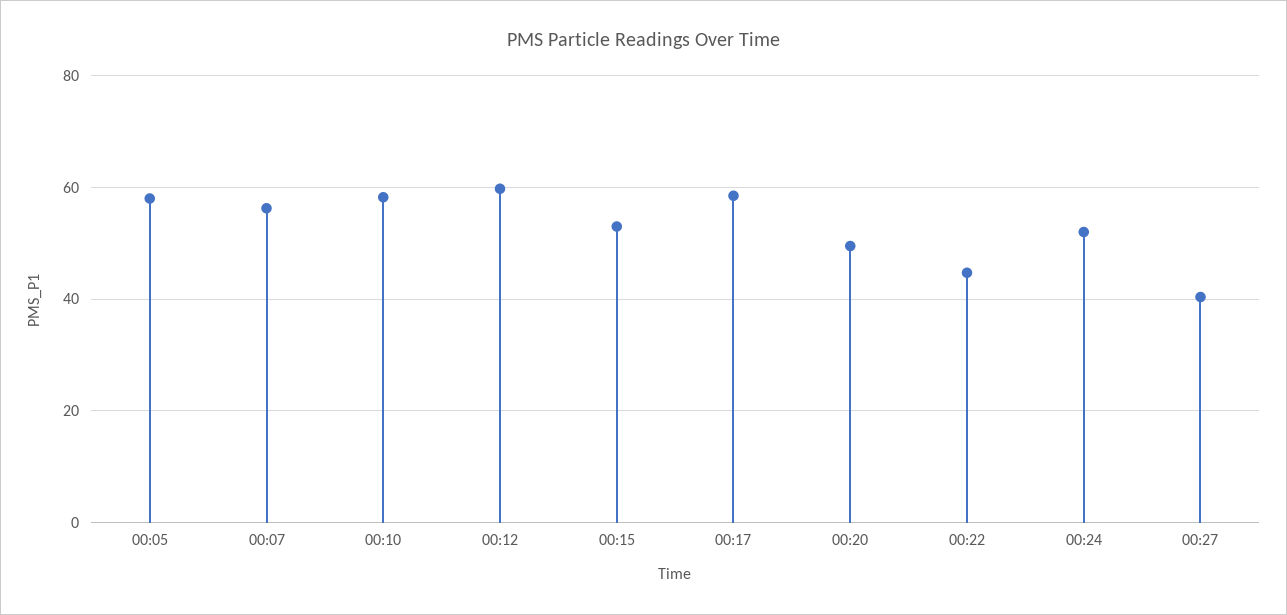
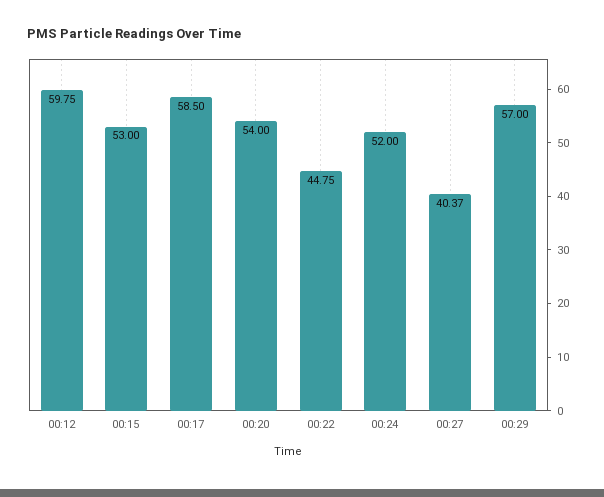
00:05: 58 -> none
00:07: 56 -> none
00:10: 58 -> none
00:20: 50 -> 54
00:29: none -> 57

